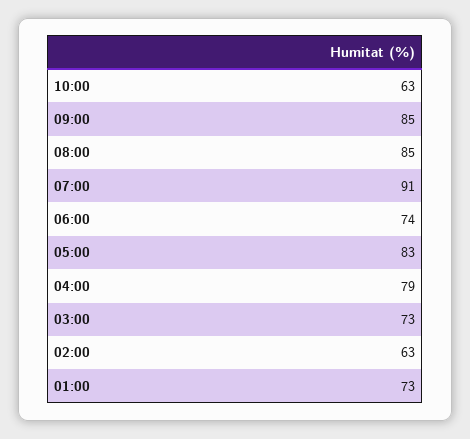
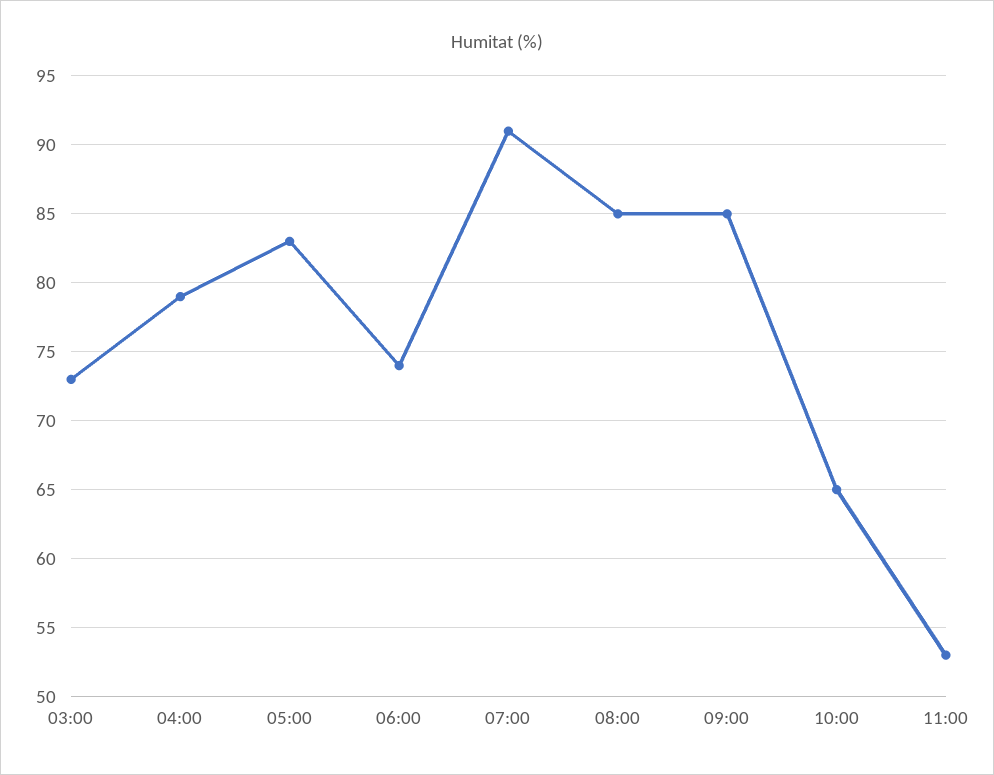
10:00: 63 -> 65
02:00: 63 -> none
01:00: 73 -> none
11:00: none -> 53

